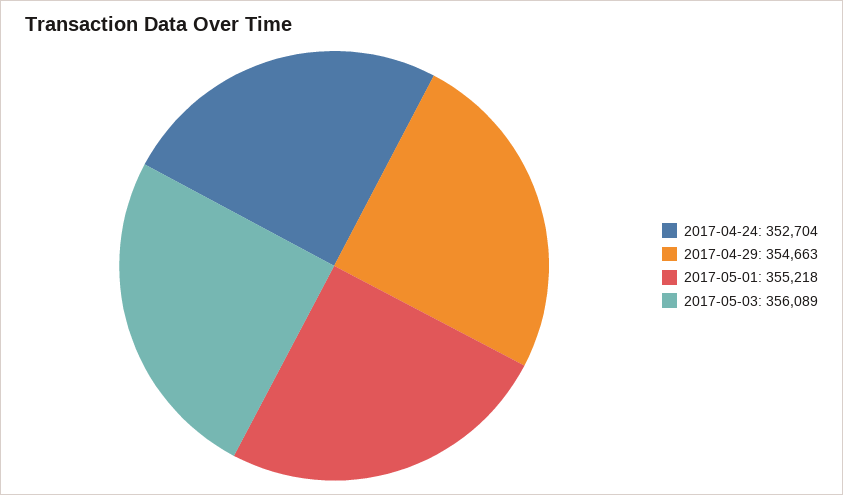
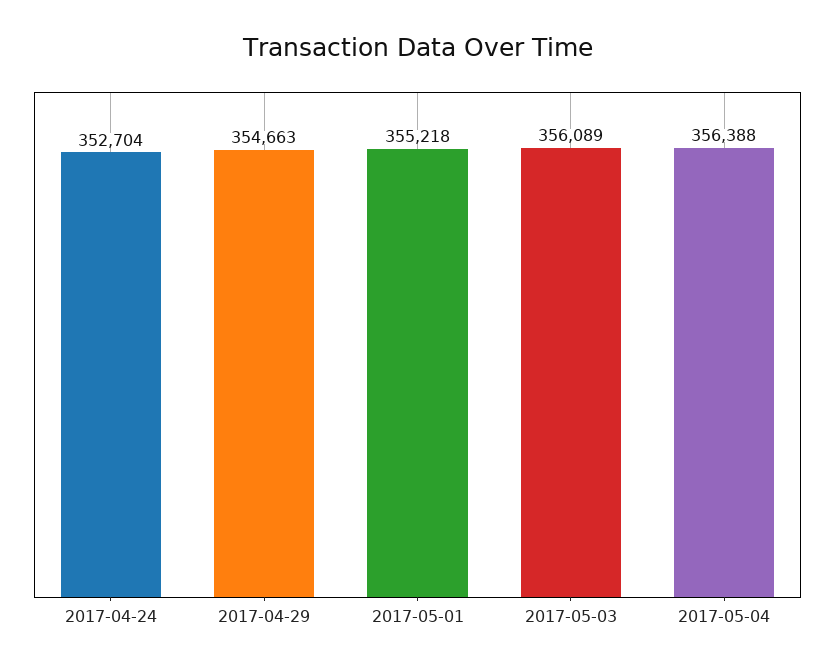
2017-05-04: none -> 356388

